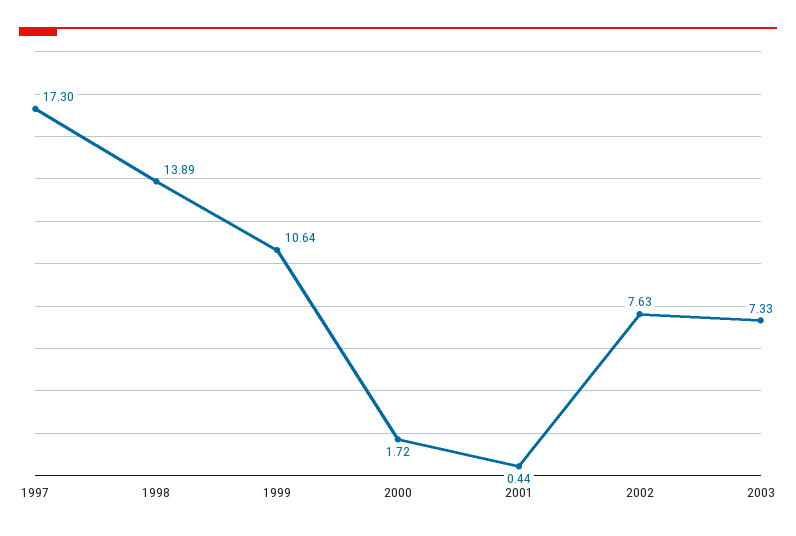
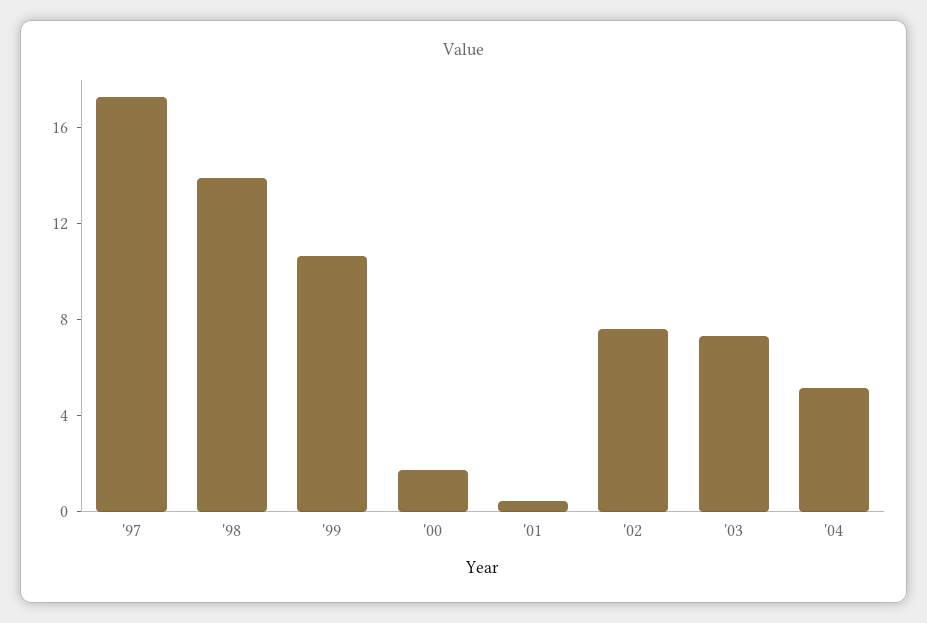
'04: none -> 5

